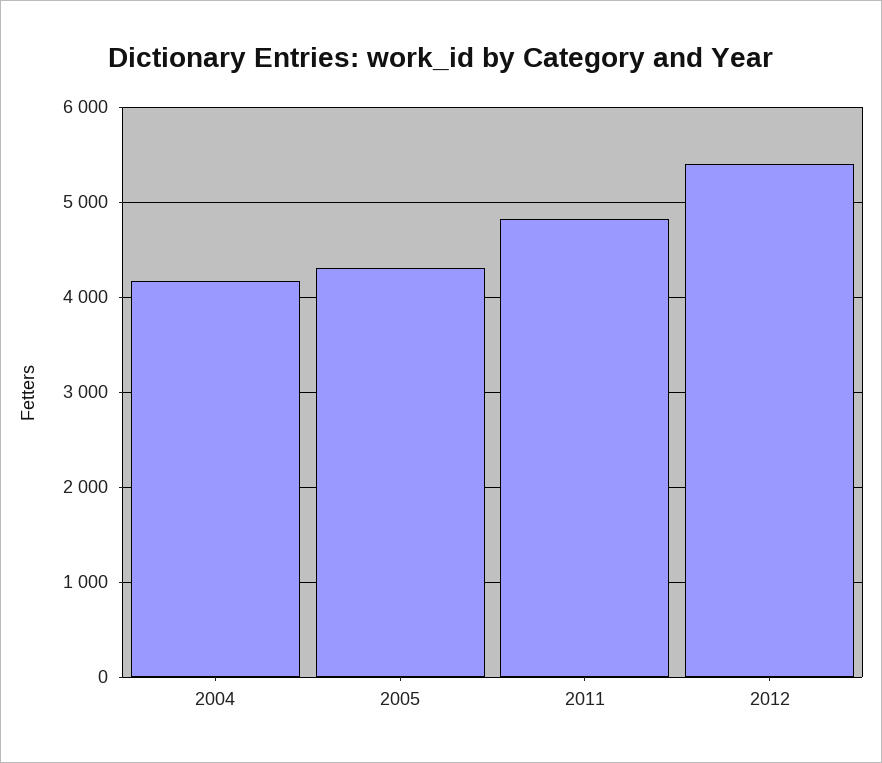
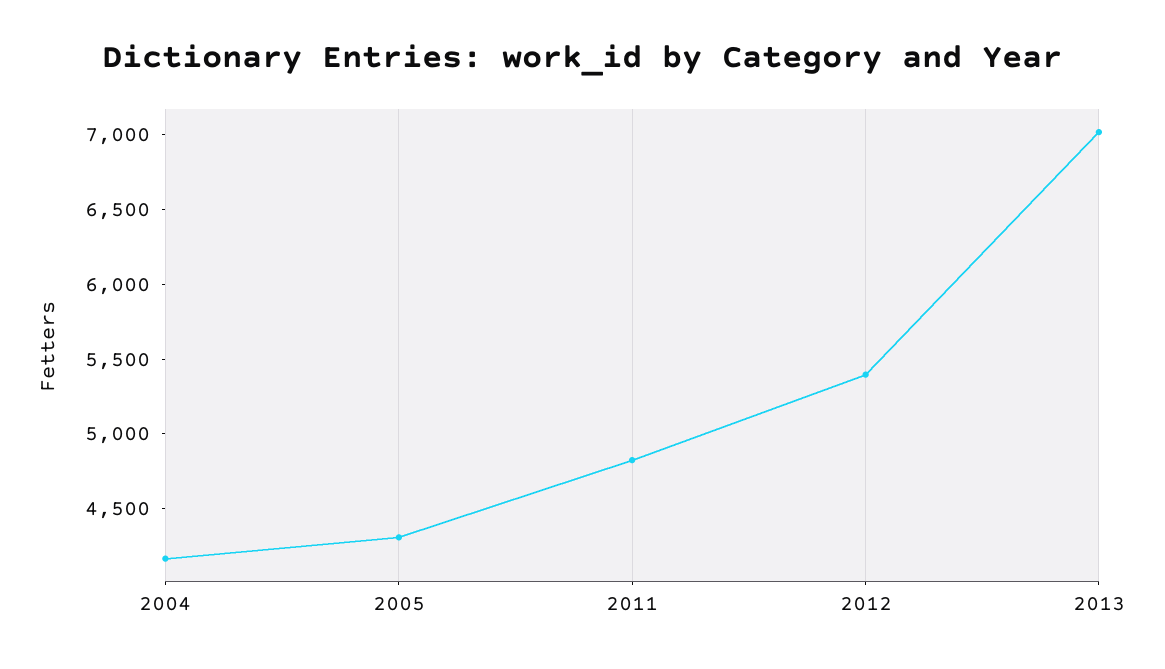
2013: none -> 7000

